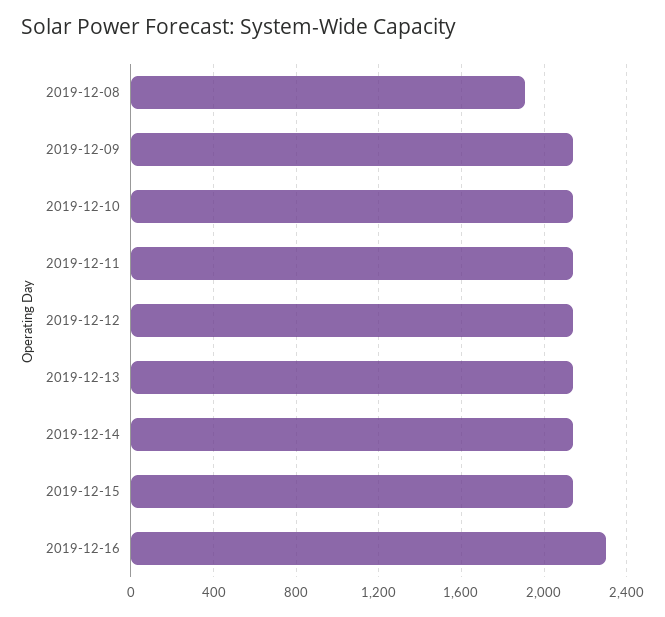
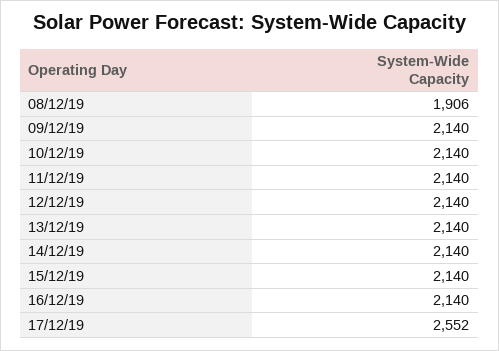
2019-12-16: 2300 -> 2140
17/12/19: none -> 2552

